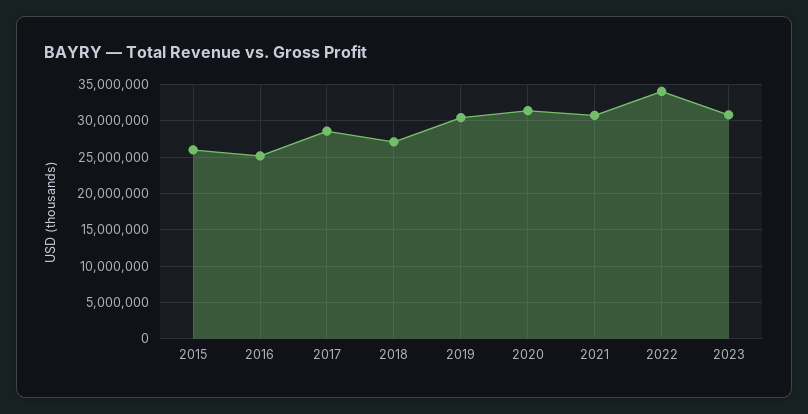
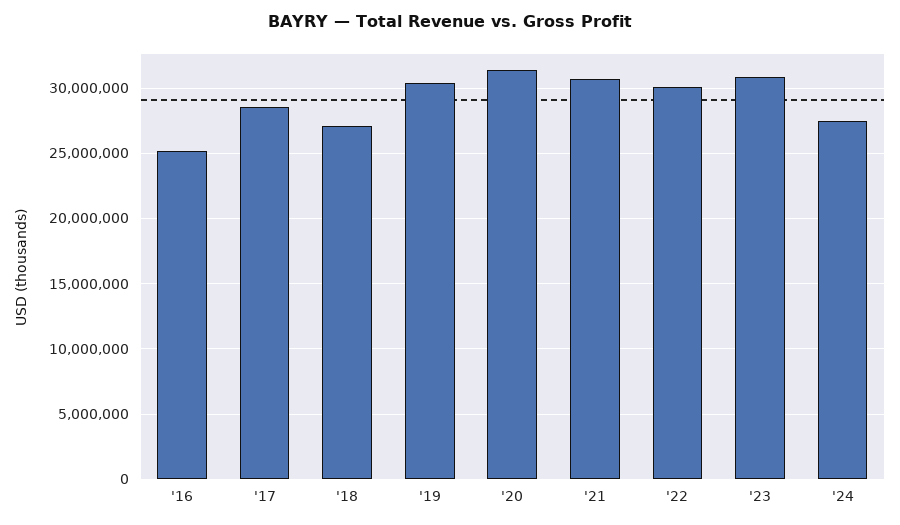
2015: 26000000 -> none
2022: 34000000 -> 30000000
'24: none -> 27500000

